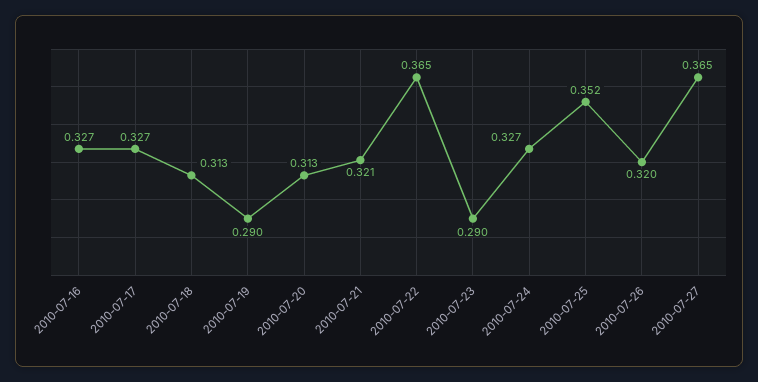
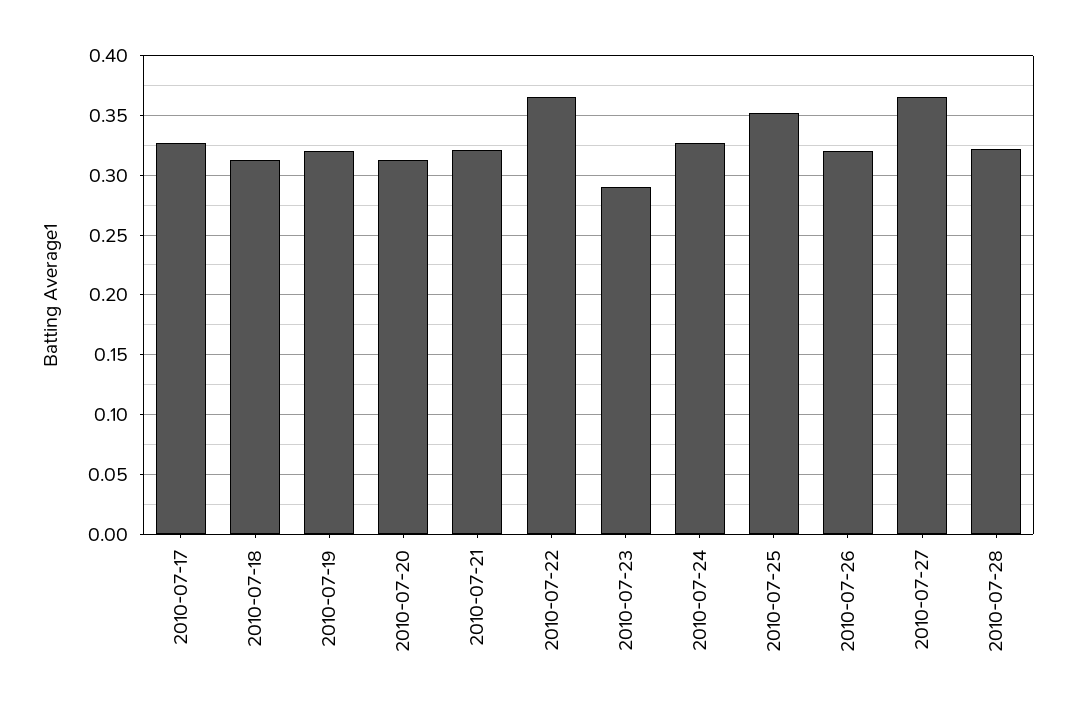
2010-07-16: 0.327 -> none
2010-07-19: 0.29 -> 0.32
2010-07-28: none -> 0.32

